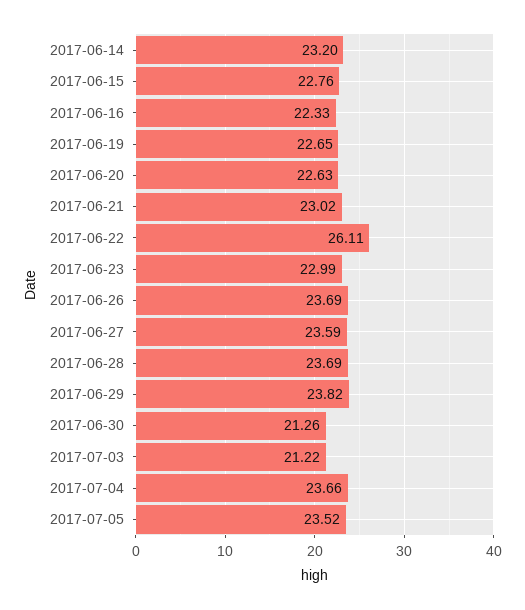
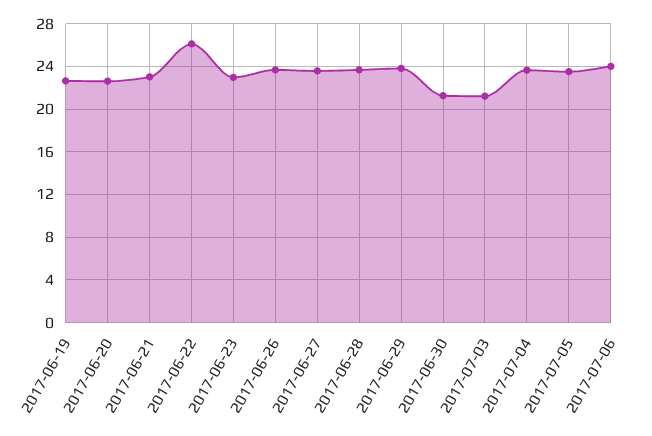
2017-06-14: 23.2 -> none
2017-06-15: 22.76 -> none
2017-06-16: 22.33 -> none
2017-07-06: none -> 24

